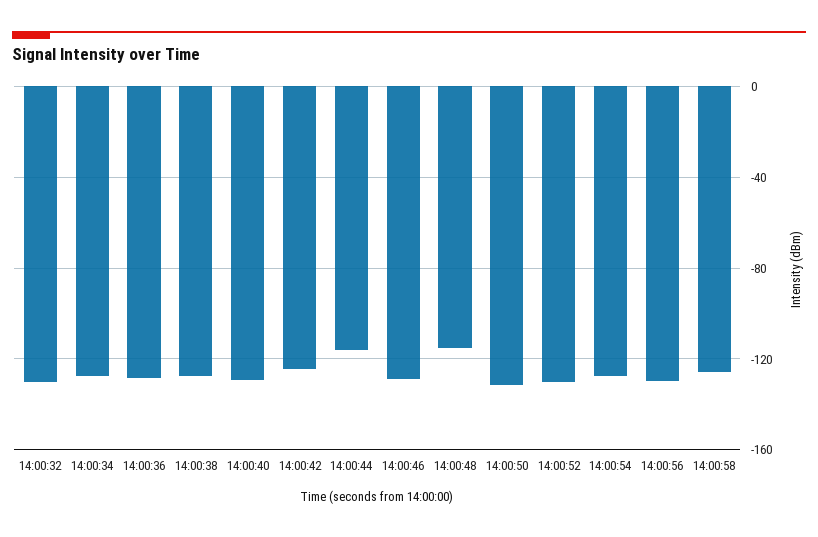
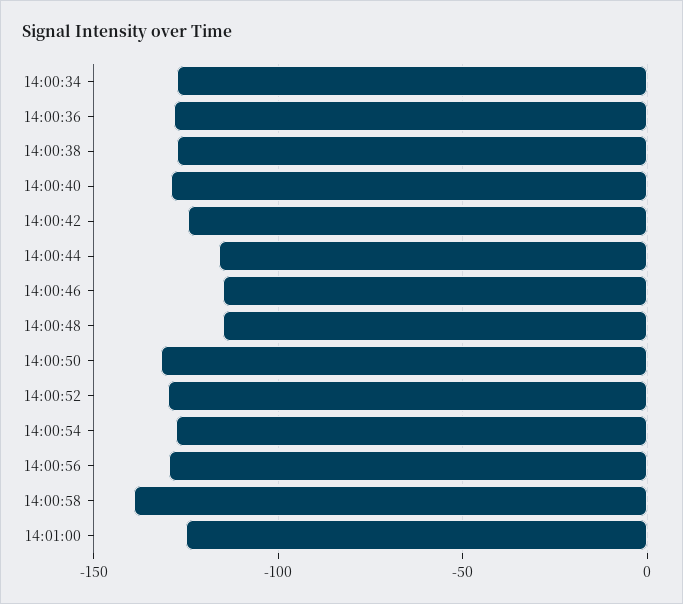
14:00:32: -130 -> none
14:00:46: -130 -> -115
14:00:58: -125 -> -140
14:01:00: none -> -125

